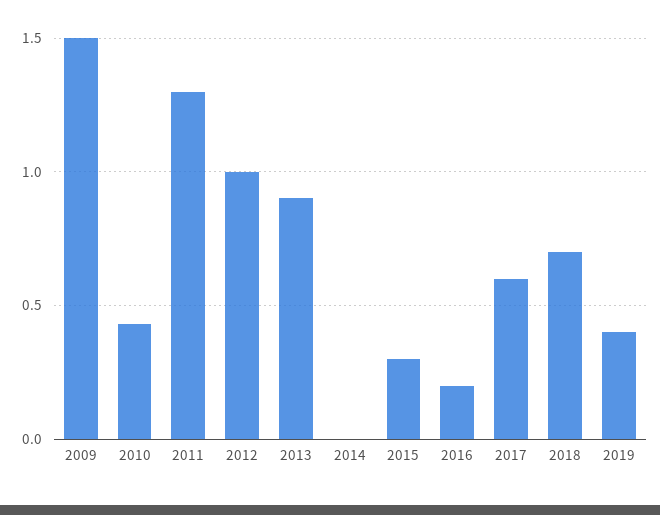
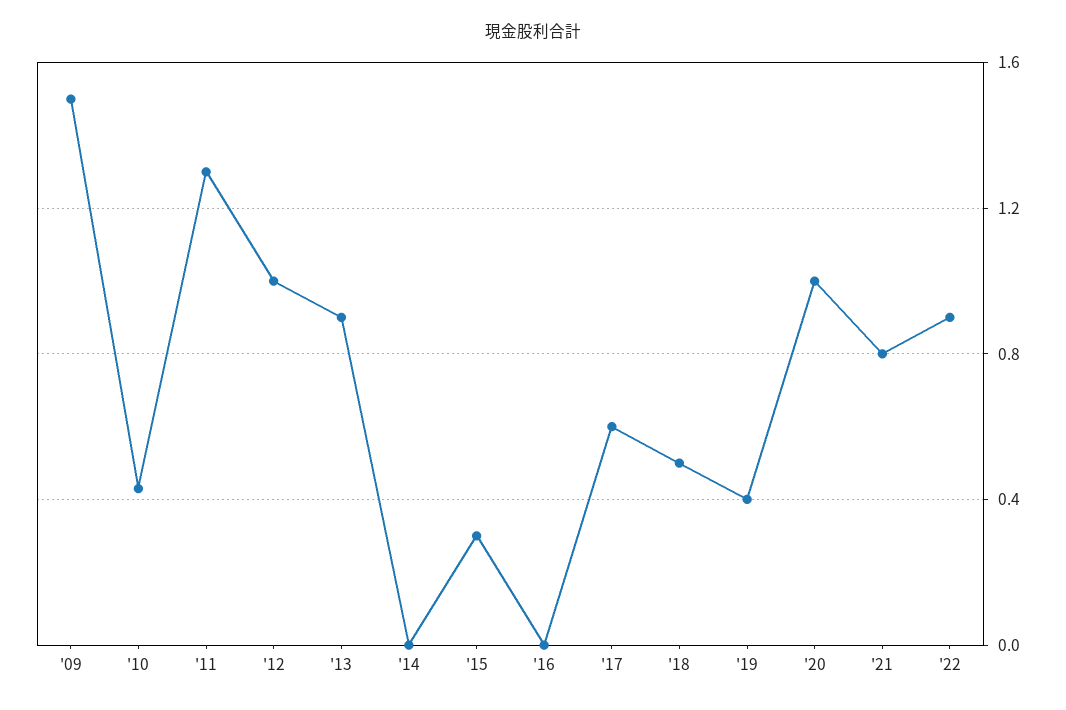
2016: 0.2 -> 0
2018: 0.7 -> 0.5
'20: none -> 1
'21: none -> 0.8
'22: none -> 0.9

